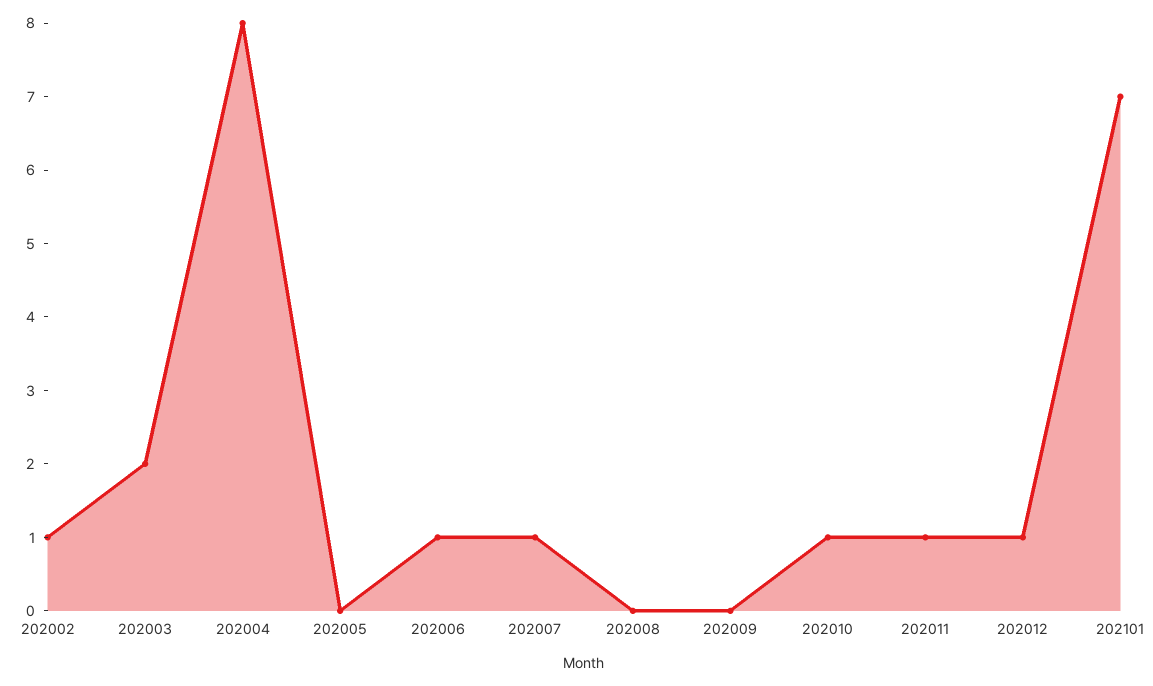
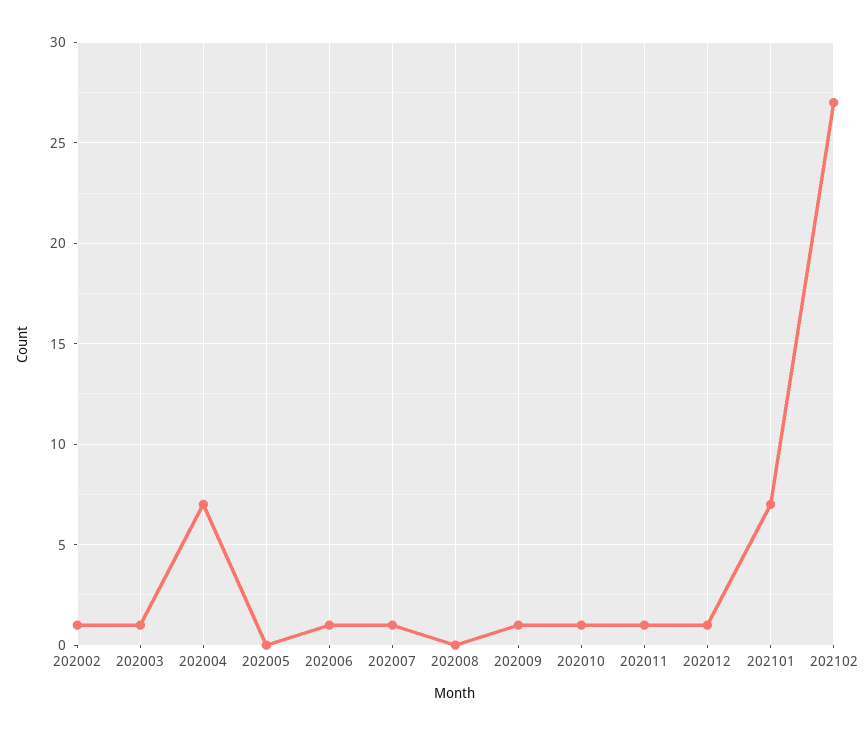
202003: 2 -> 1
202004: 8 -> 7
202009: 0 -> 1
202102: none -> 27

